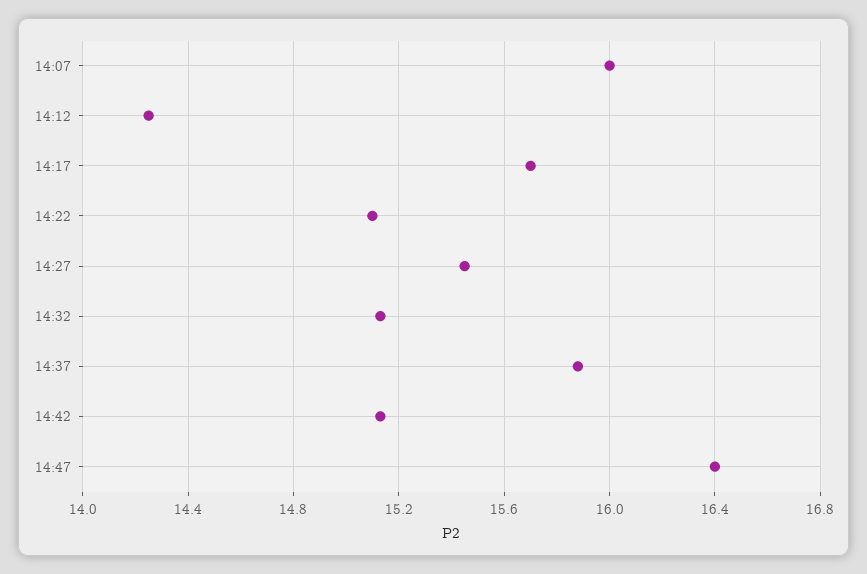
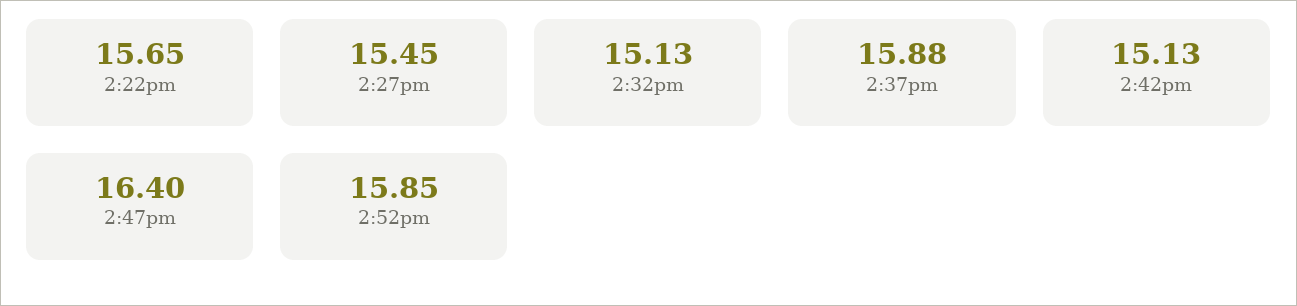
14:07: 16 -> none
14:12: 14.25 -> none
14:17: 15.7 -> none
14:22: 15.1 -> 15.65
2:52pm: none -> 15.85

